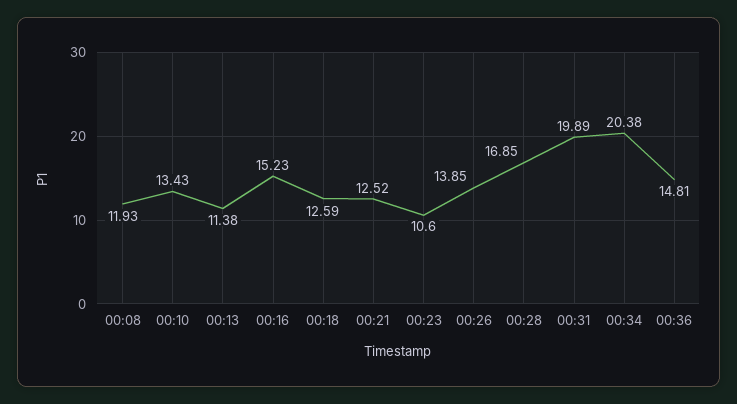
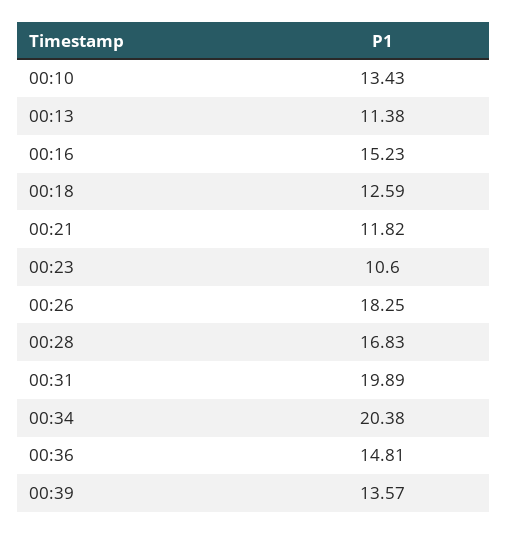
00:08: 11.93 -> none
00:21: 12.52 -> 11.82
00:26: 13.85 -> 18.25
00:28: 16.85 -> 16.83
00:39: none -> 13.57

